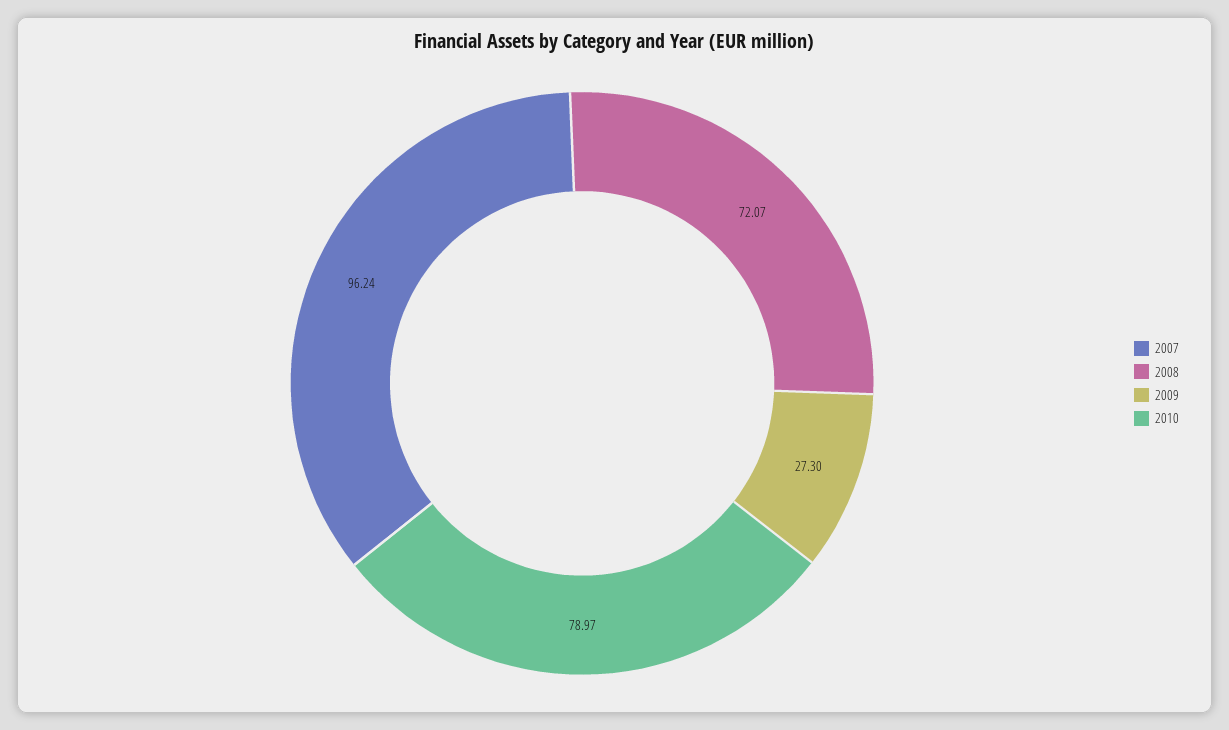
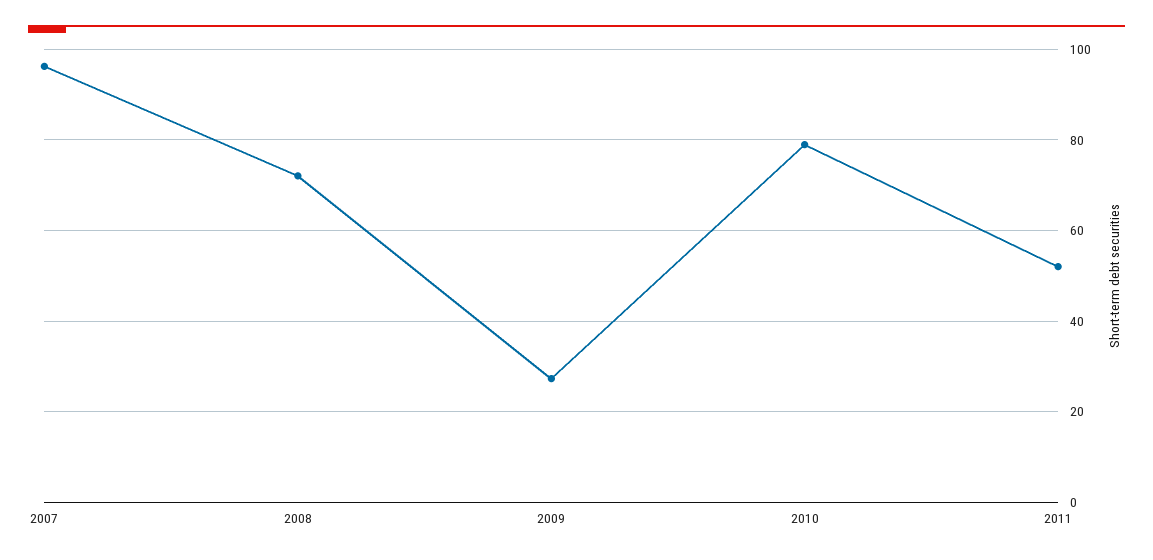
2011: none -> 52

